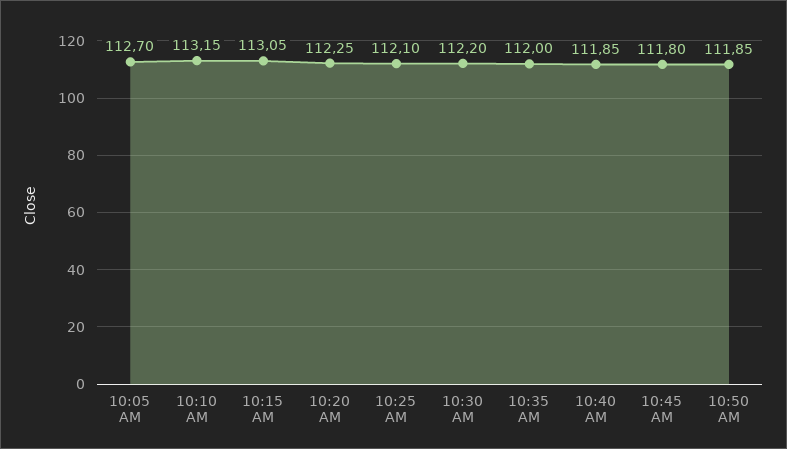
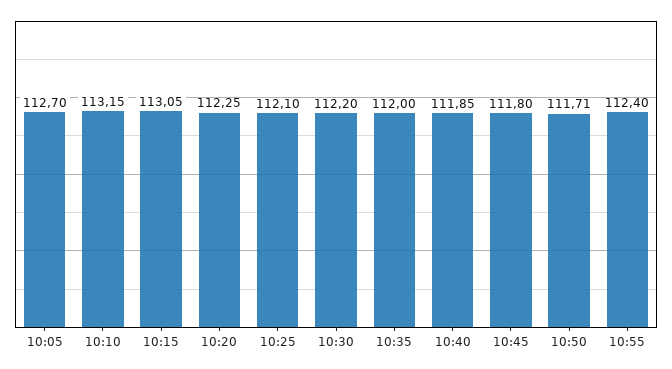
10:50 AM: 111.85 -> 111.71
10:55: none -> 112.4

